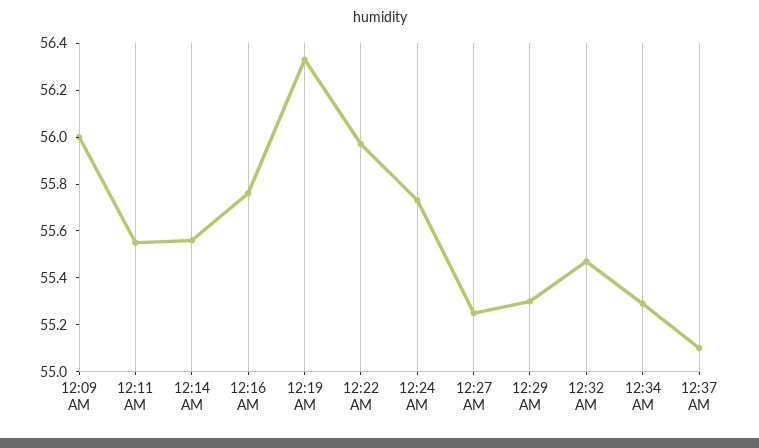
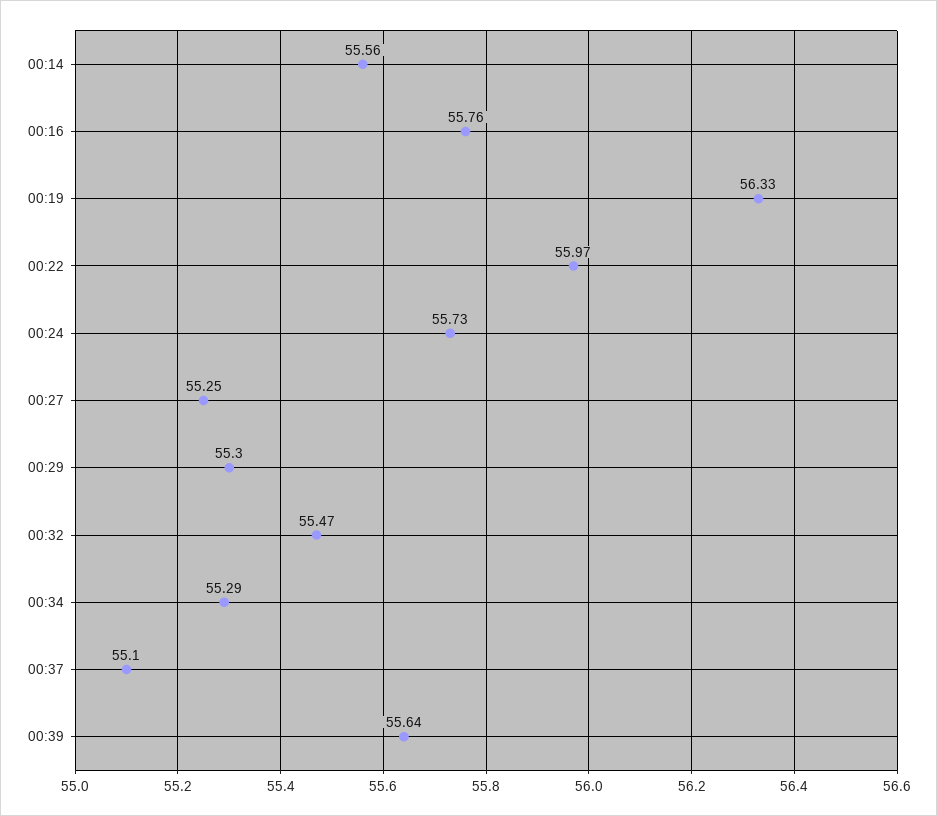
12:09 AM: 56 -> none
12:11 AM: 55.55 -> none
00:39: none -> 55.64

